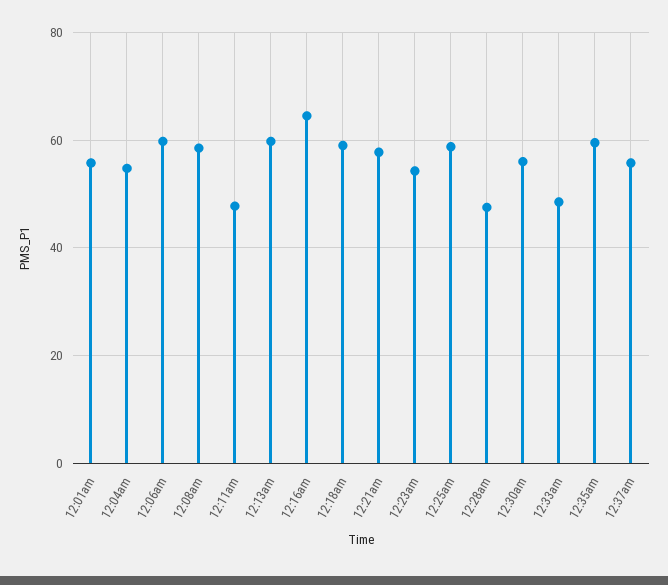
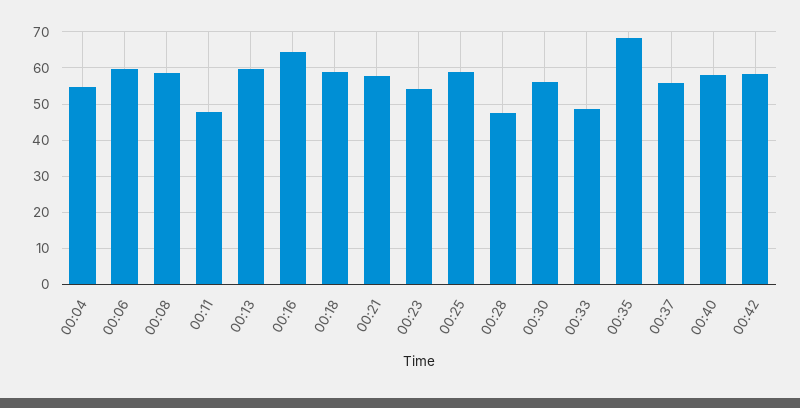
12:01am: 56 -> none
12:35am: 60 -> 68
00:40: none -> 58
00:42: none -> 58

